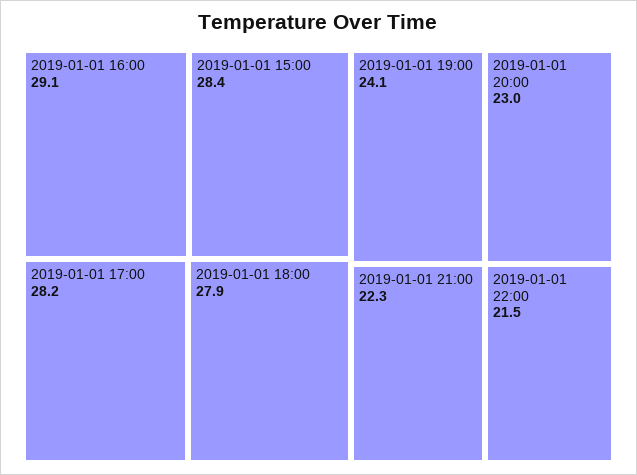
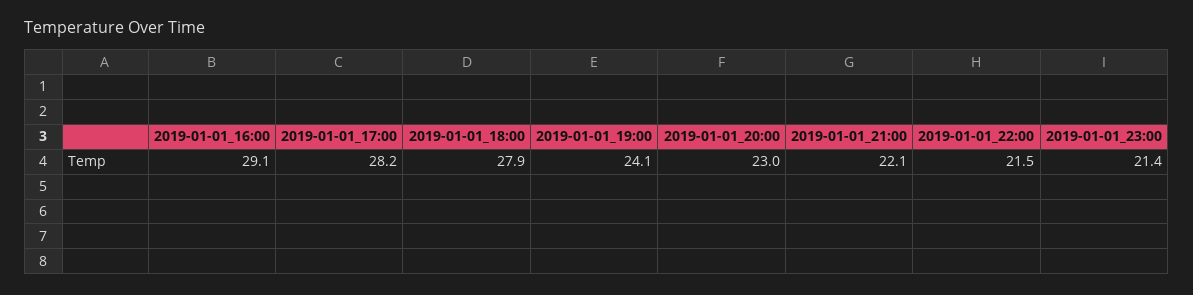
2019-01-01 15:00: 28.4 -> none
2019-01-01 21:00: 22.3 -> 22.1
2019-01-01_23:00: none -> 21.4

